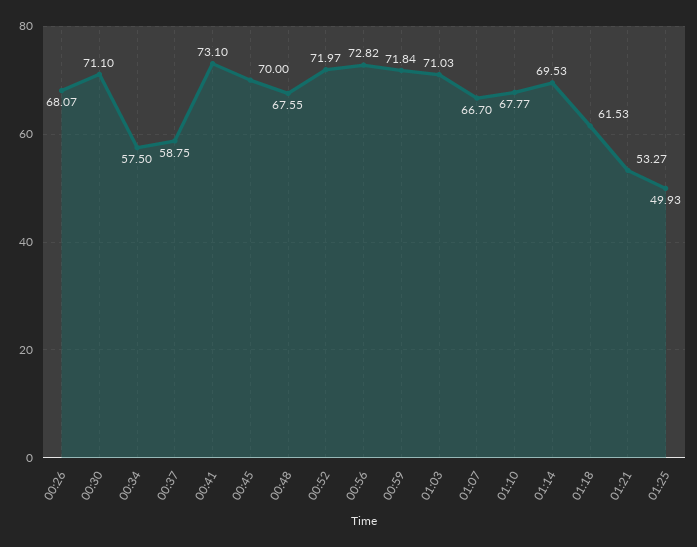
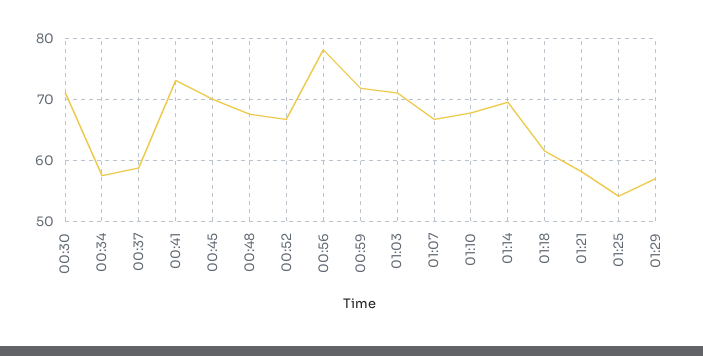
00:26: 68.07 -> none
00:52: 71.97 -> 67
00:56: 72.82 -> 78
01:21: 53.27 -> 58
01:25: 49.93 -> 54
01:29: none -> 57

